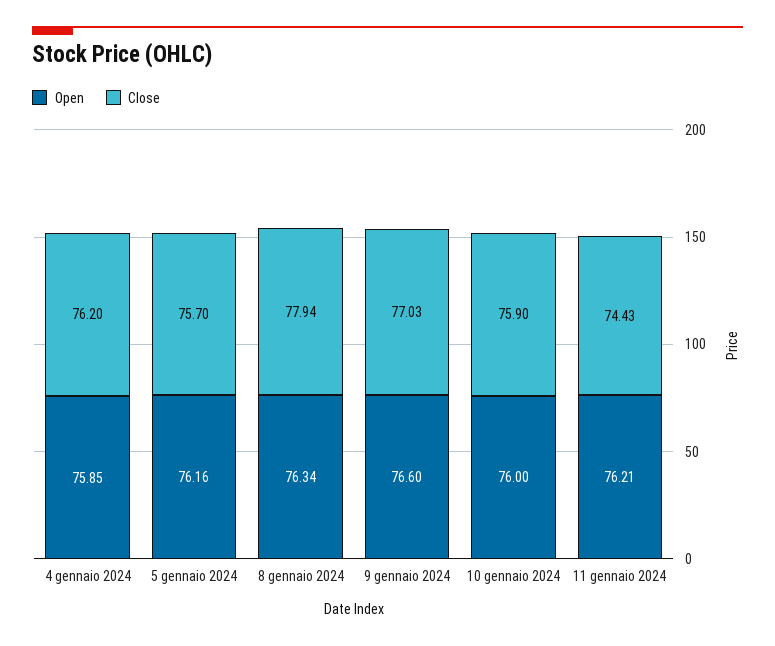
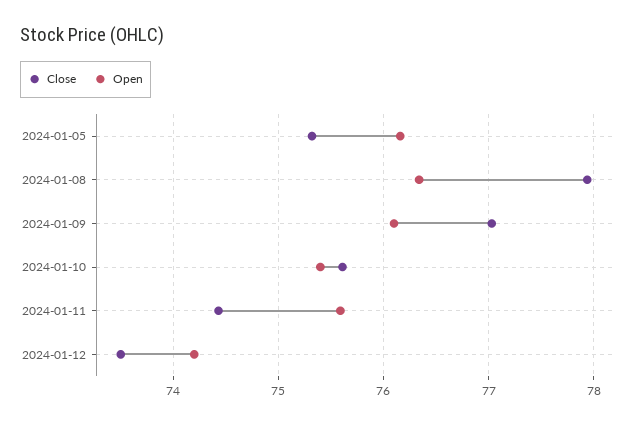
Open, 4 gennaio 2024: 75.85 -> none
Close, 4 gennaio 2024: 76.2 -> none
Close, 5 gennaio 2024: 75.7 -> 75.3
Open, 9 gennaio 2024: 76.6 -> 76.1
Open, 10 gennaio 2024: 76 -> 75.4
Close, 10 gennaio 2024: 75.9 -> 75.6
Open, 11 gennaio 2024: 76.21 -> 75.6
Close, 2024-01-12: none -> 73.5
Open, 2024-01-12: none -> 74.2

